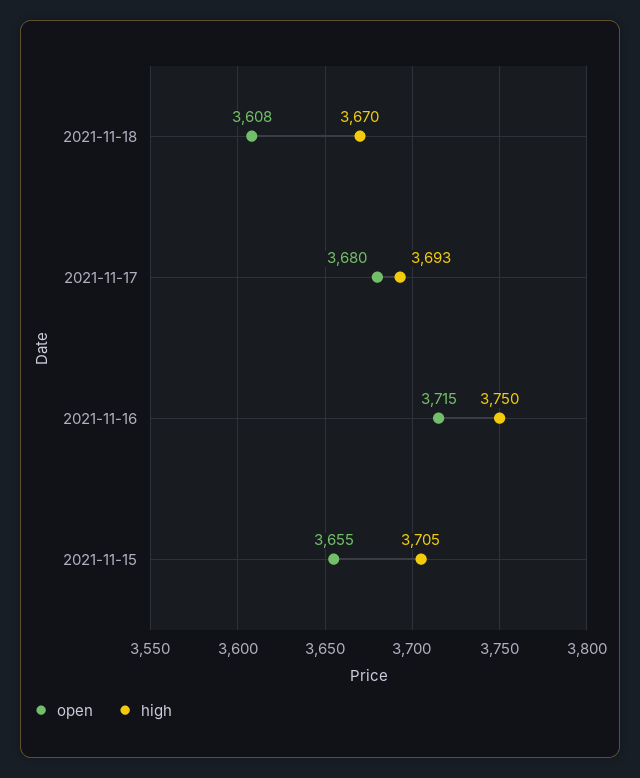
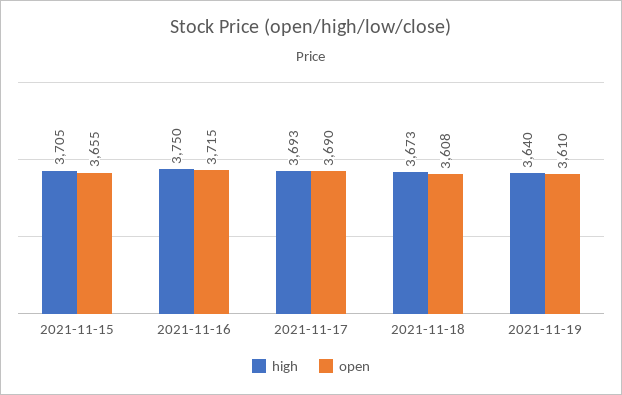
high, 2021-11-18: 3670 -> 3673
open, 2021-11-17: 3680 -> 3690
high, 2021-11-19: none -> 3640
open, 2021-11-19: none -> 3610

